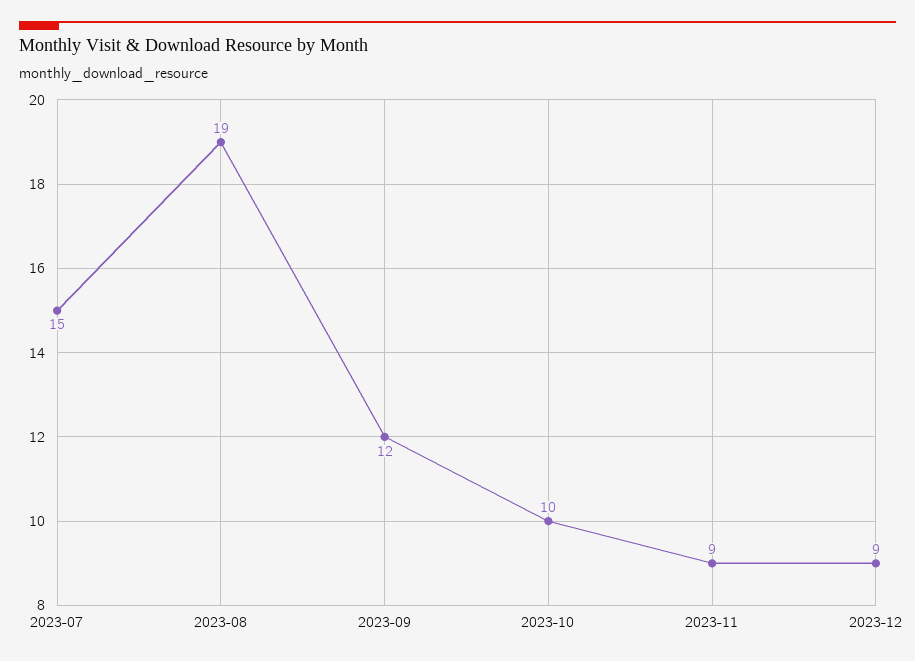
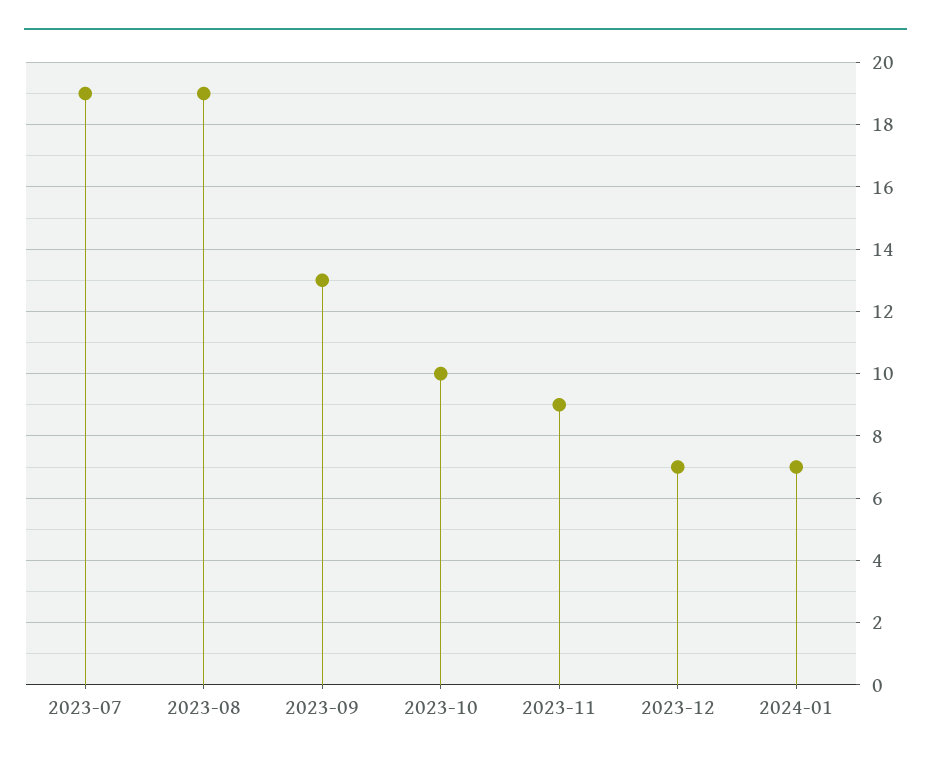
2023-07: 15 -> 19
2023-09: 12 -> 13
2023-12: 9 -> 7
2024-01: none -> 7

